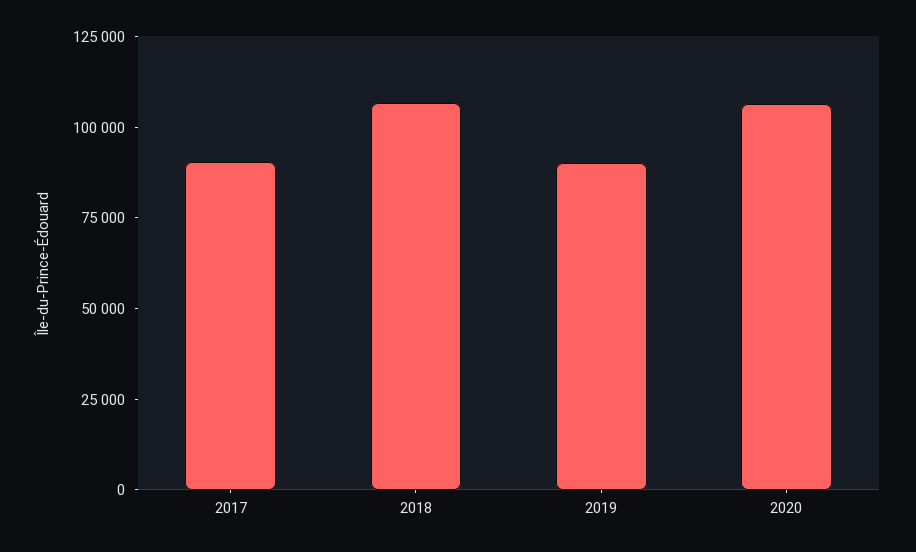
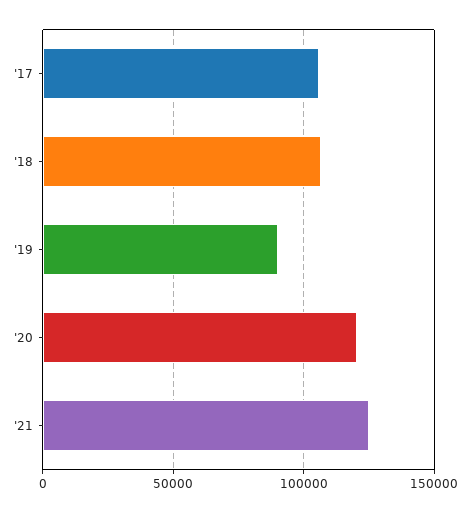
2017: 90000 -> 105000
2020: 105000 -> 120000
'21: none -> 125000

